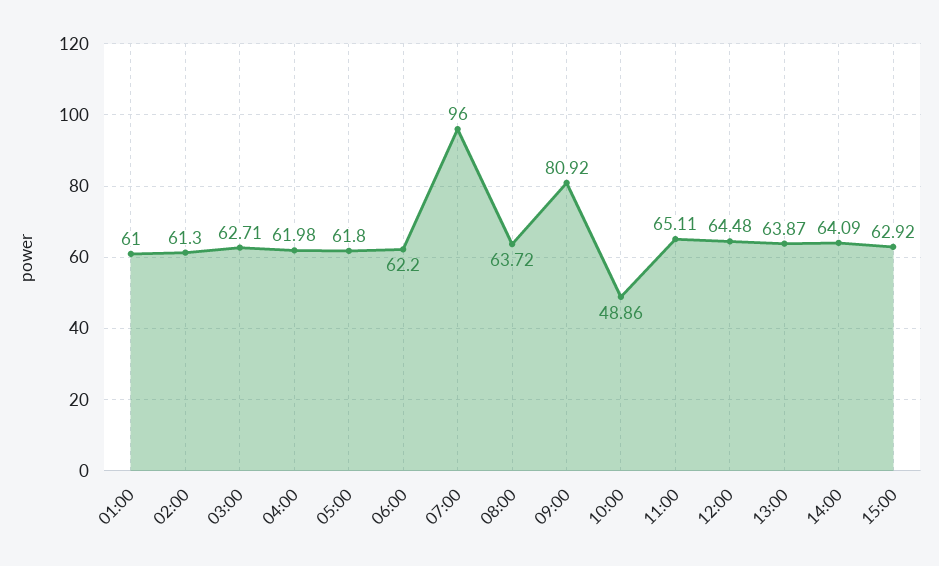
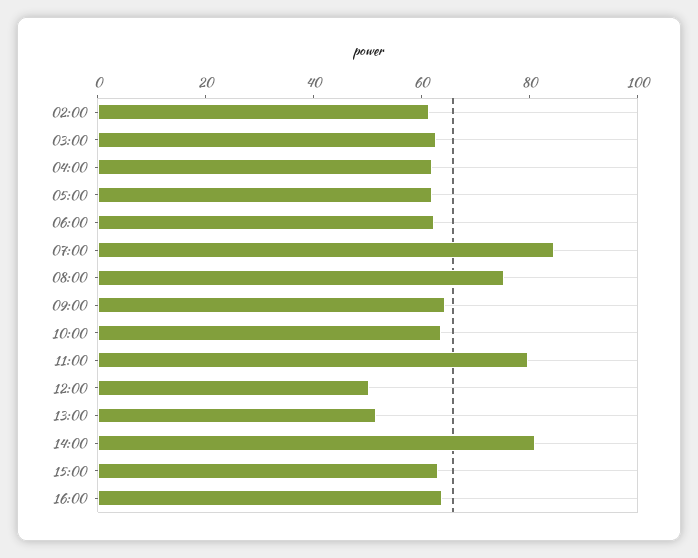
01:00: 61 -> none
07:00: 96 -> 85
08:00: 63.72 -> 75
09:00: 80.92 -> 65
10:00: 48.86 -> 65
11:00: 65.11 -> 80
12:00: 64.48 -> 50
13:00: 63.87 -> 50
14:00: 64.09 -> 80
16:00: none -> 65

